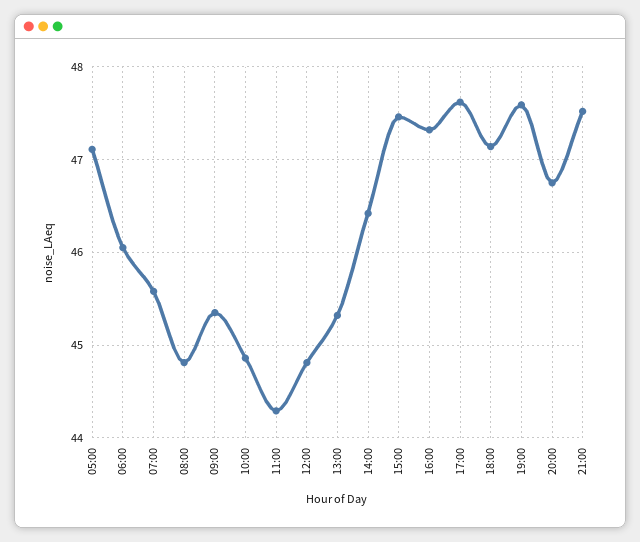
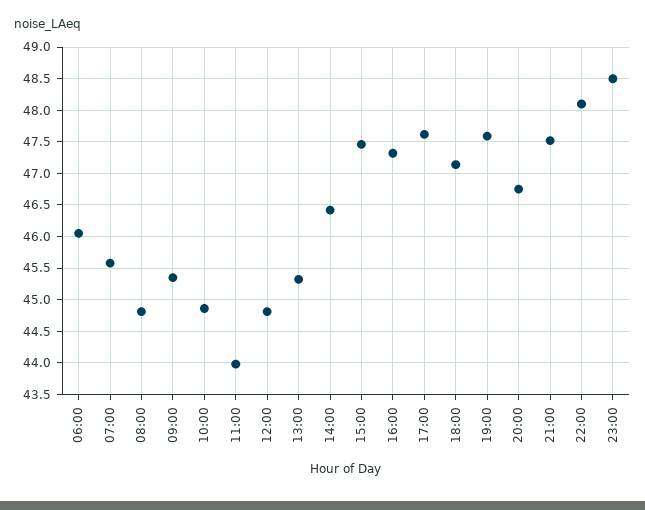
05:00: 47.1 -> none
11:00: 44.3 -> 44
22:00: none -> 48.1
23:00: none -> 48.5

